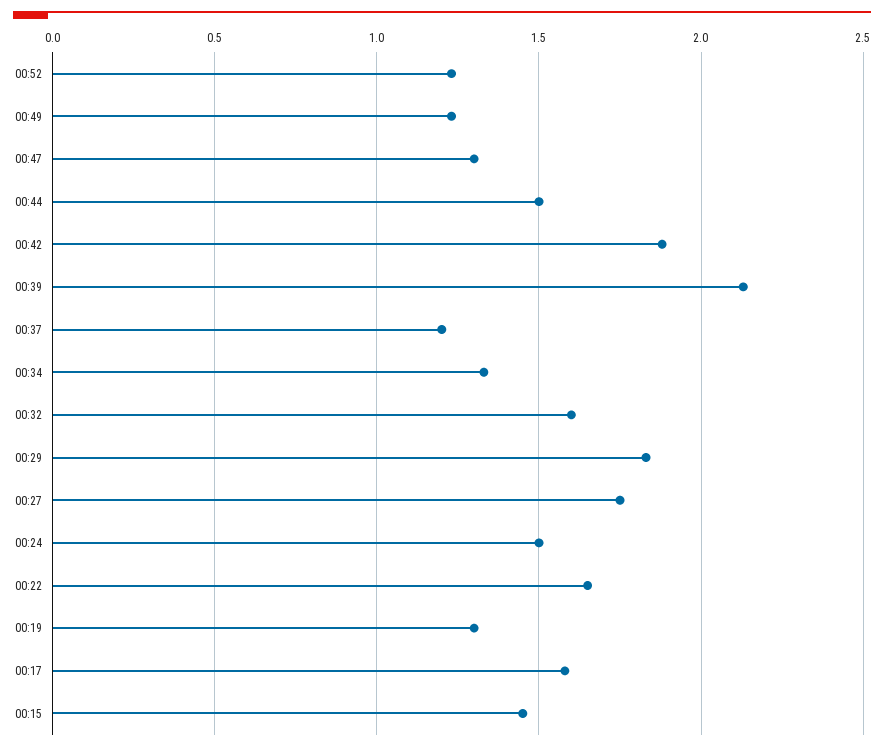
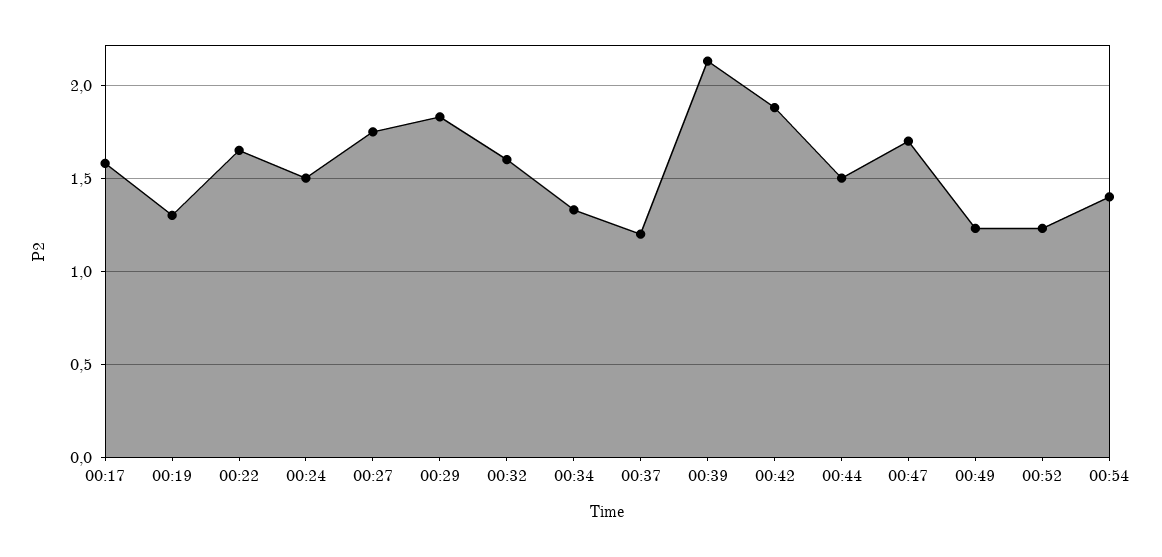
00:47: 1.3 -> 1.7
00:15: 1.45 -> none
00:54: none -> 1.4

